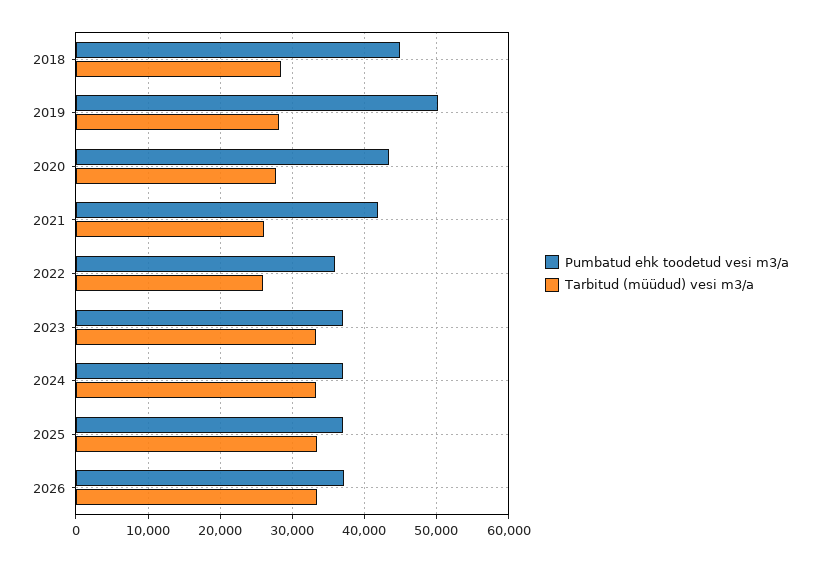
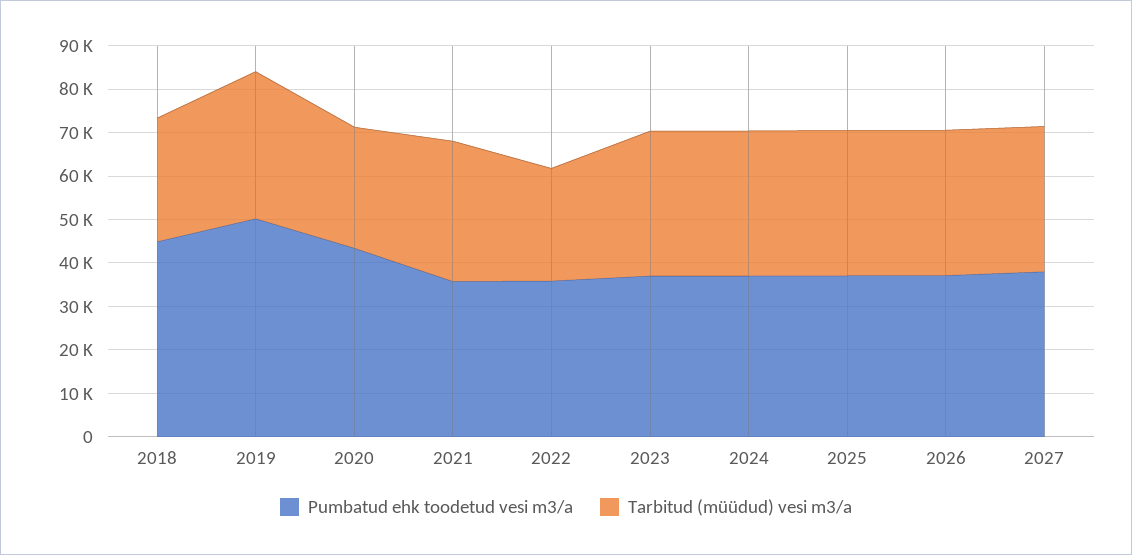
Tarbitud (müüdud) vesi m3/a, 2019: 28000 -> 34000
Pumbatud ehk toodetud vesi m3/a, 2021: 42000 -> 36000
Tarbitud (müüdud) vesi m3/a, 2021: 26000 -> 32000
Pumbatud ehk toodetud vesi m3/a, 2027: none -> 38000
Tarbitud (müüdud) vesi m3/a, 2027: none -> 34000

